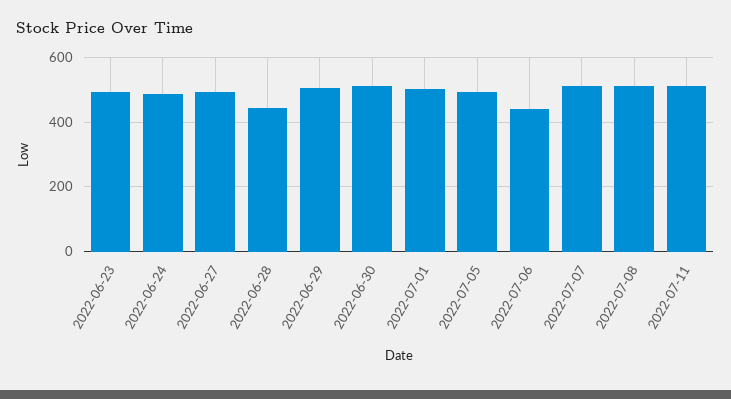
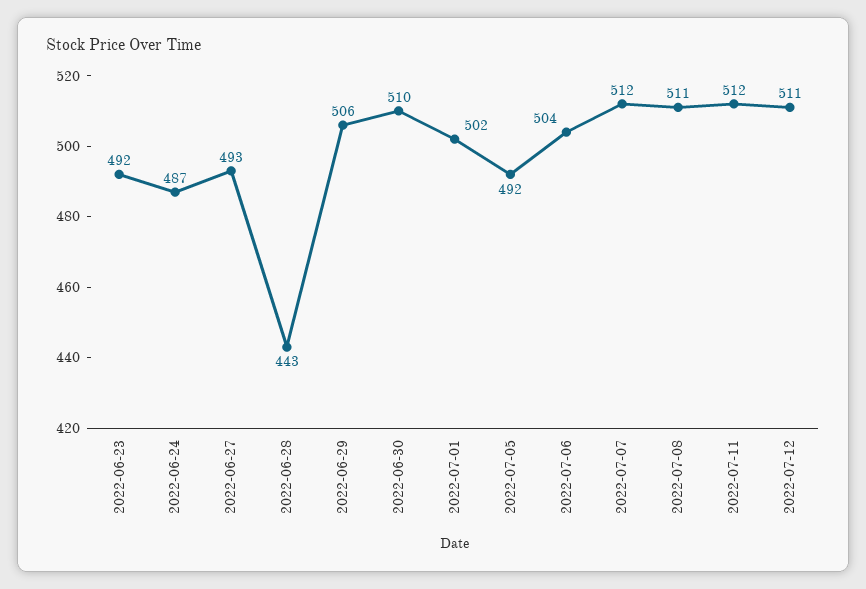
2022-07-06: 440 -> 504
2022-07-12: none -> 511

